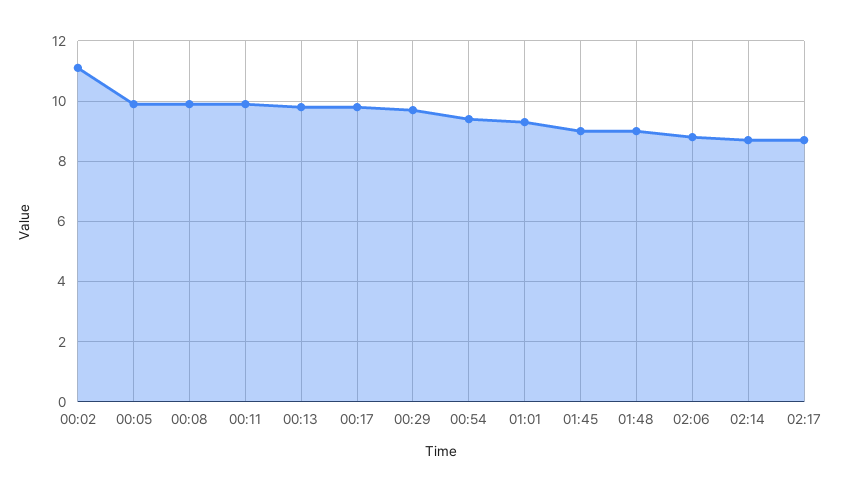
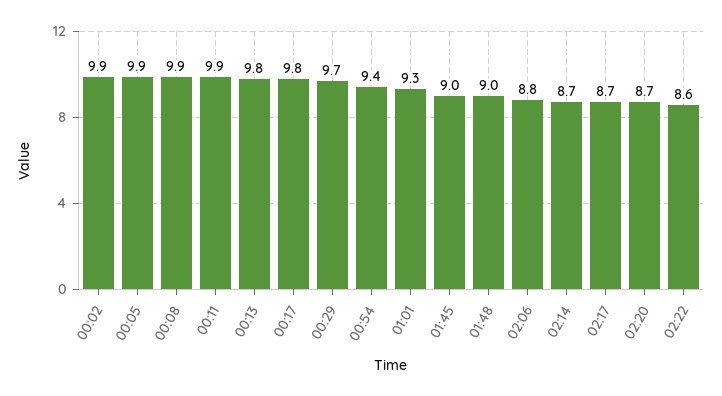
00:02: 11 -> 9.9
02:20: none -> 8.7
02:22: none -> 8.6

